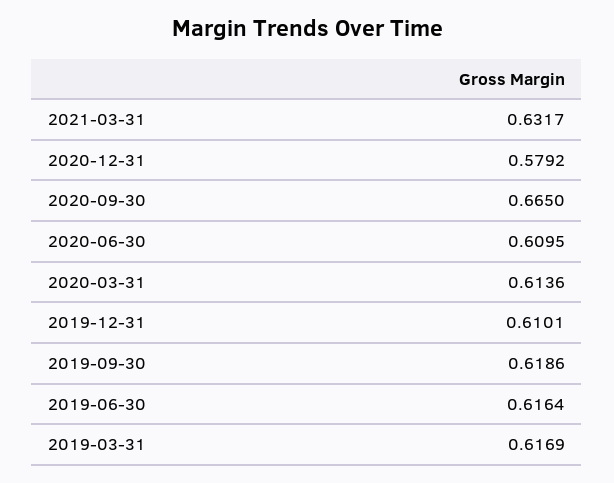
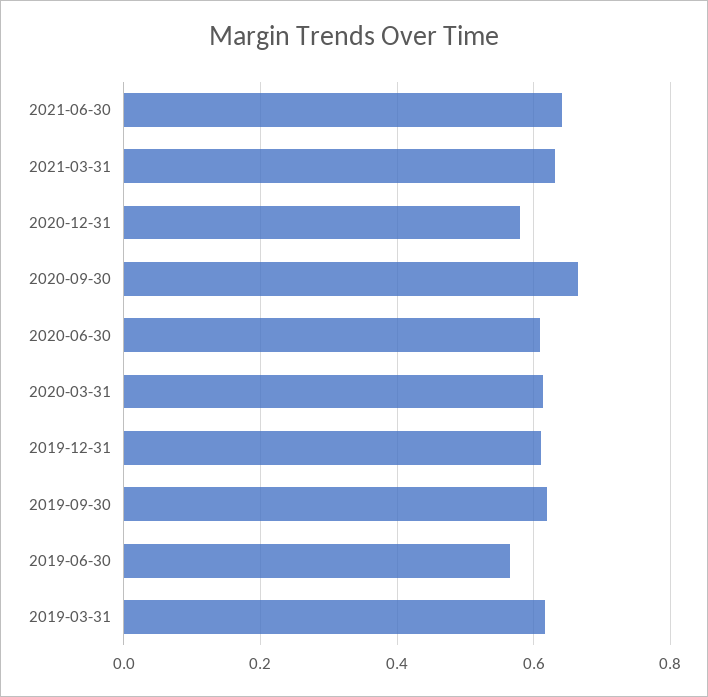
2019-06-30: 0.6164 -> 0.56
2021-06-30: none -> 0.64

